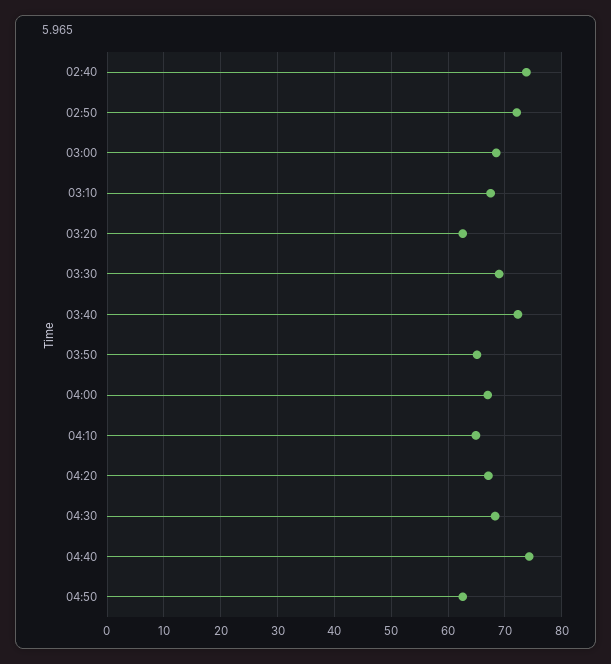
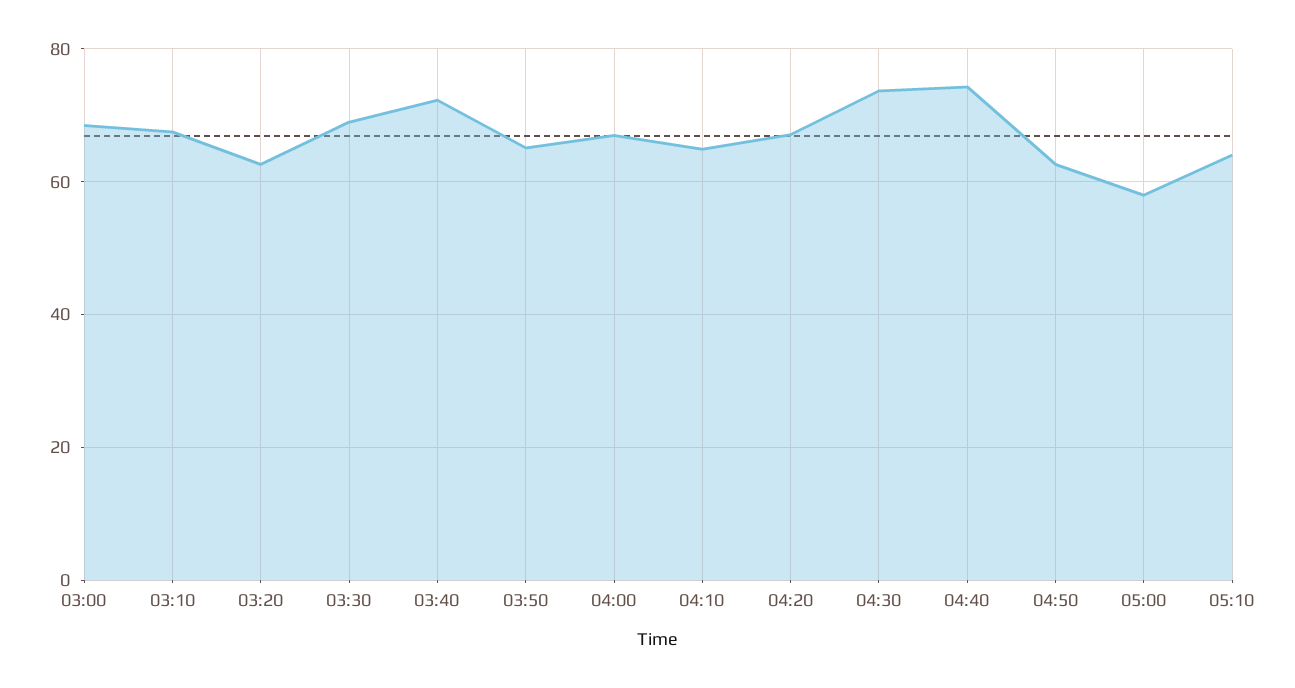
02:40: 74 -> none
02:50: 72 -> none
04:30: 68 -> 74
05:00: none -> 58
05:10: none -> 64

